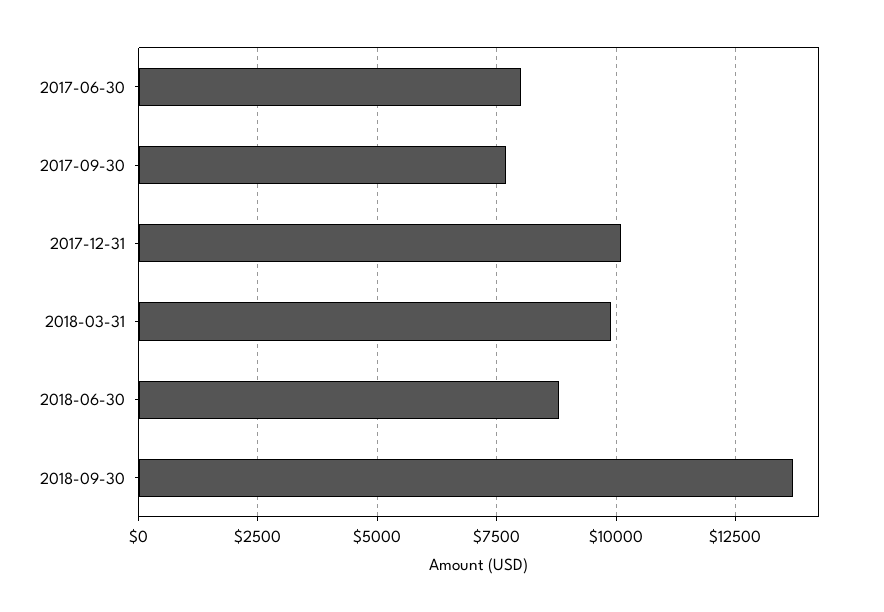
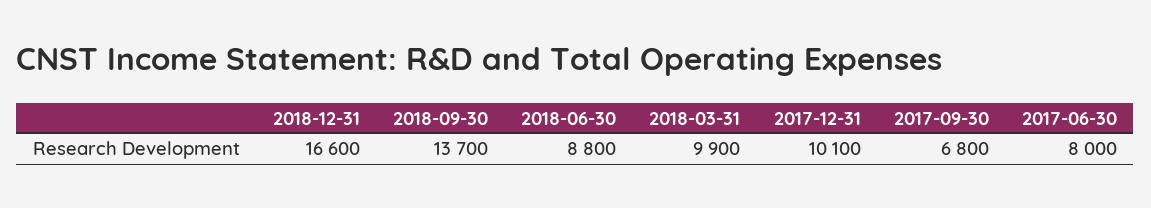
2017-09-30: 7750 -> 6800
2018-12-31: none -> 16600

